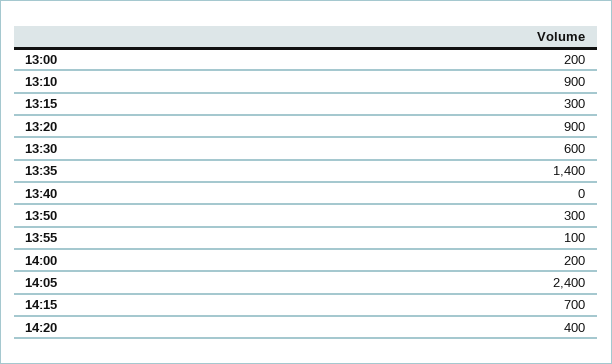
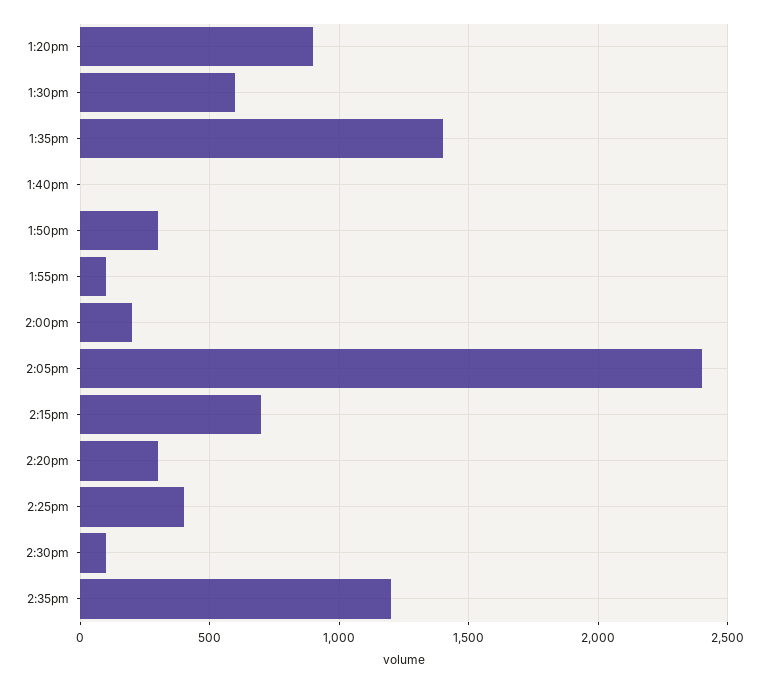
13:00: 200 -> none
13:10: 900 -> none
13:15: 300 -> none
14:20: 400 -> 300
2:25pm: none -> 400
2:30pm: none -> 100
2:35pm: none -> 1200

